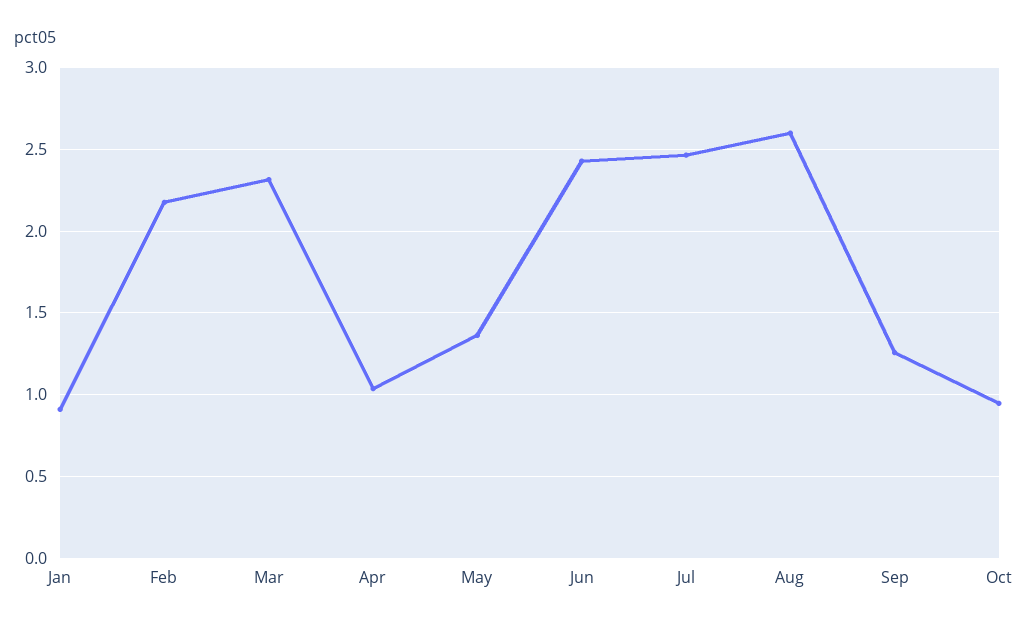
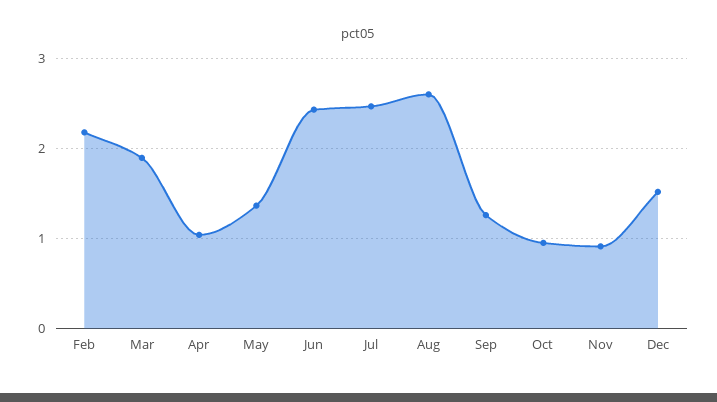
Jan: 0.9 -> none
Mar: 2.3 -> 1.9
Nov: none -> 0.9
Dec: none -> 1.5

